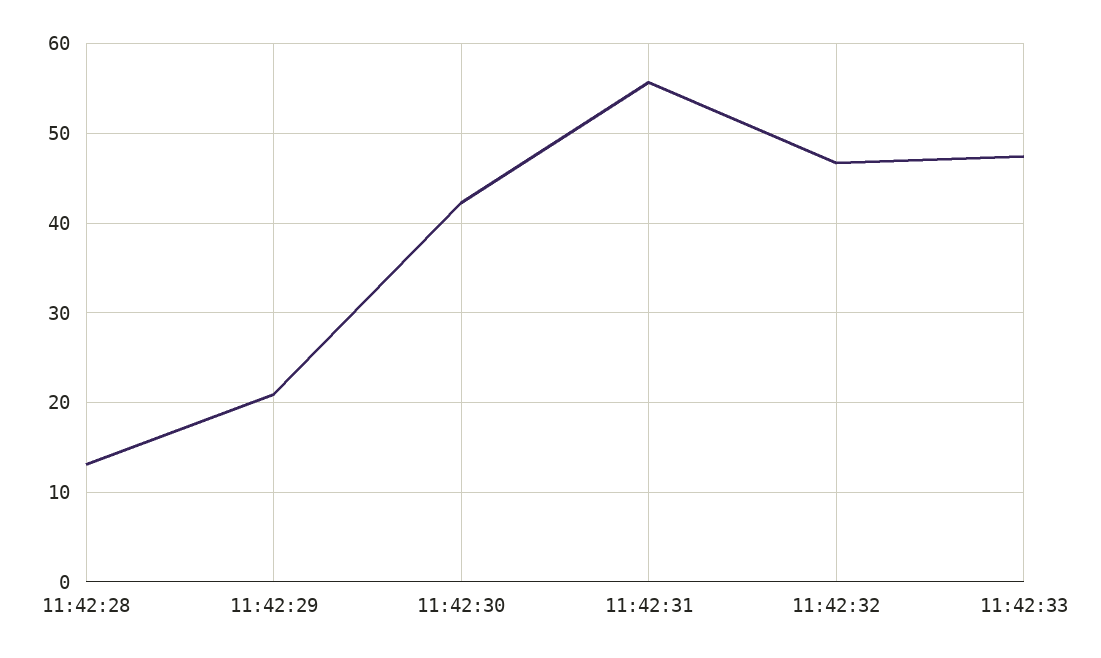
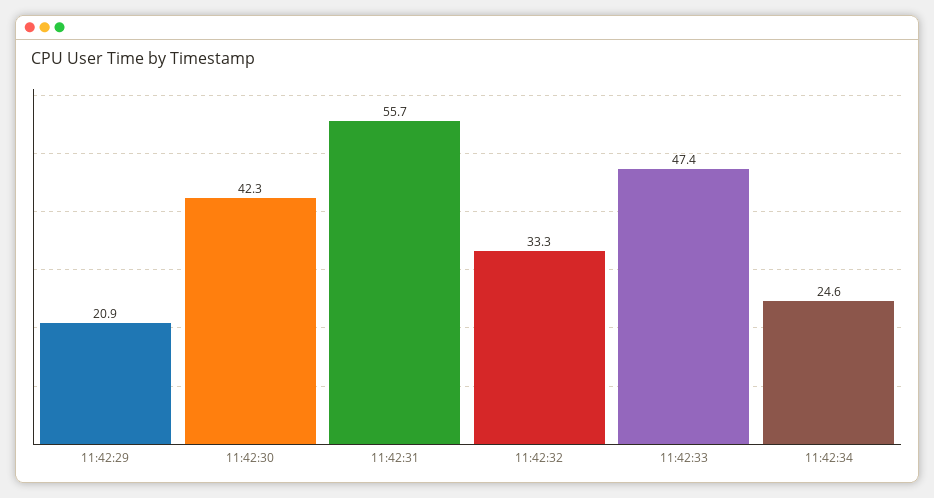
11:42:28: 13 -> none
11:42:32: 47 -> 33.3
11:42:34: none -> 24.6

